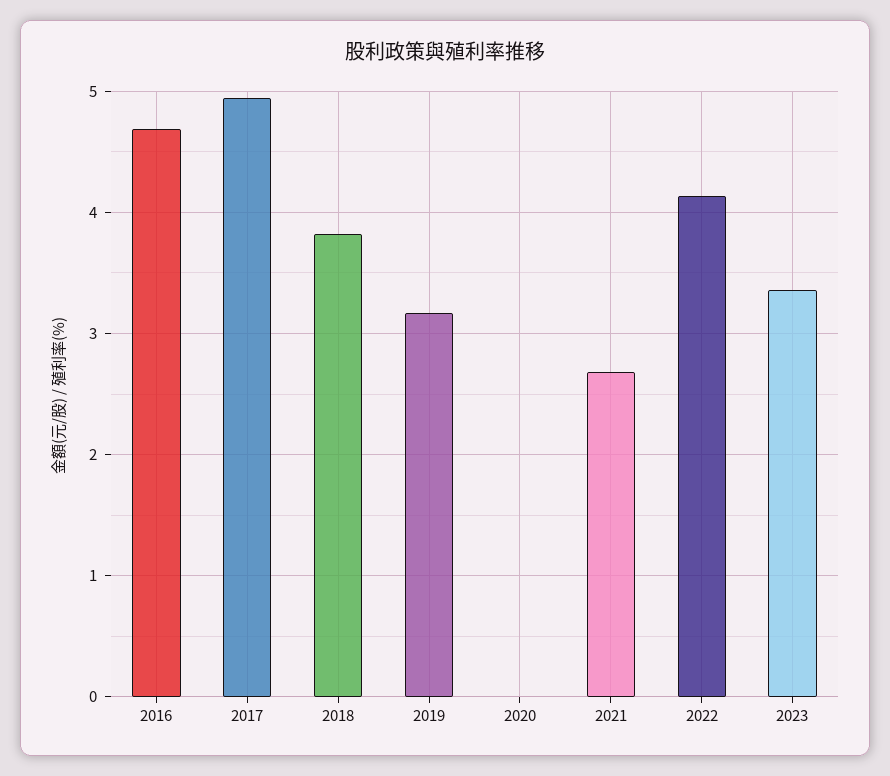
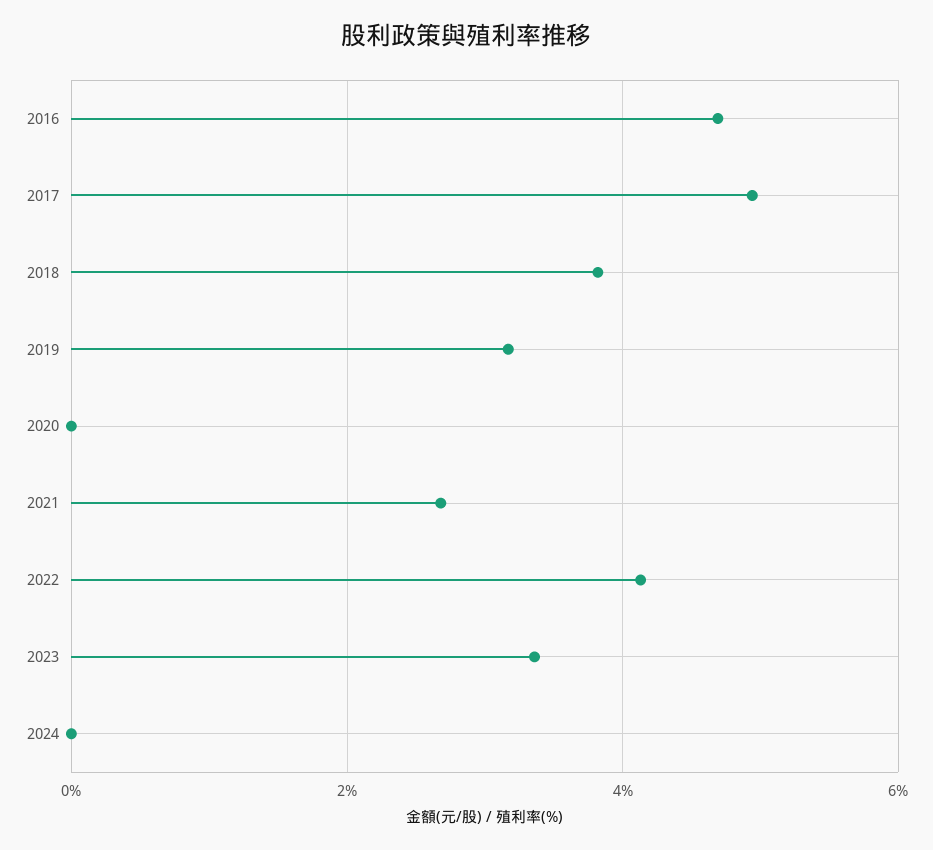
2024: none -> 0

